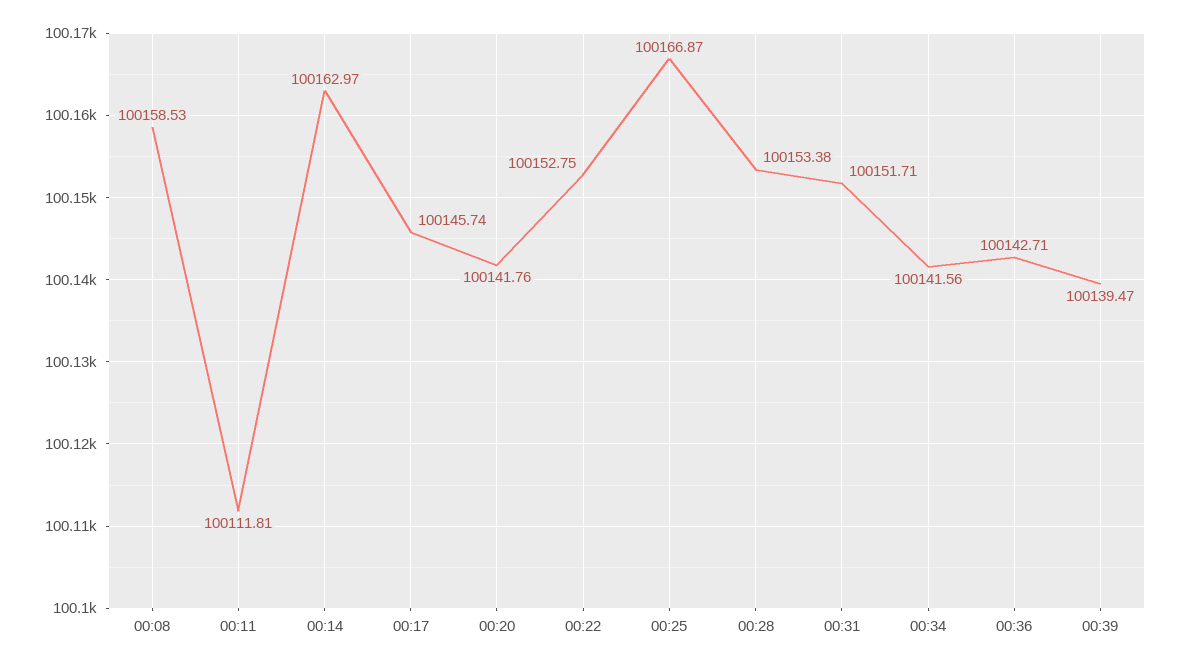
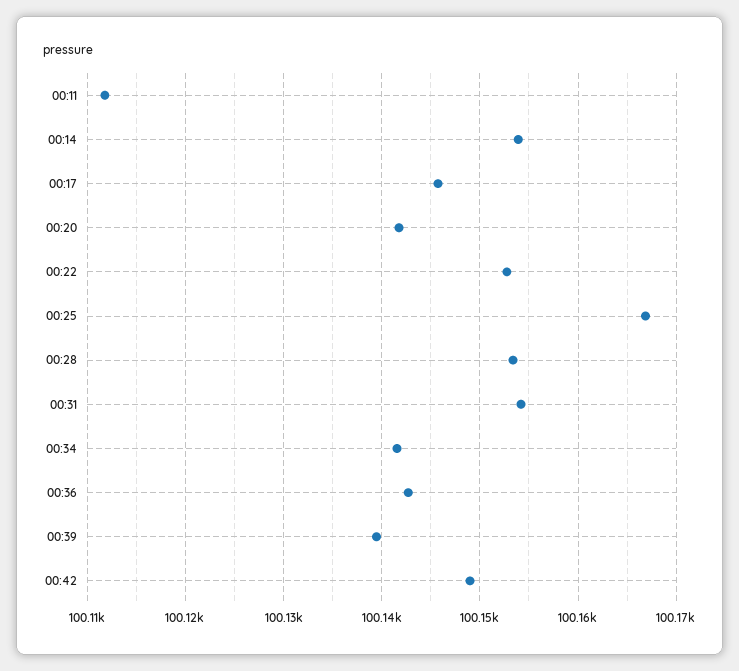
00:08: 100158.53 -> none
00:14: 100162.97 -> 100154
00:31: 100151.71 -> 100154
00:42: none -> 100149

